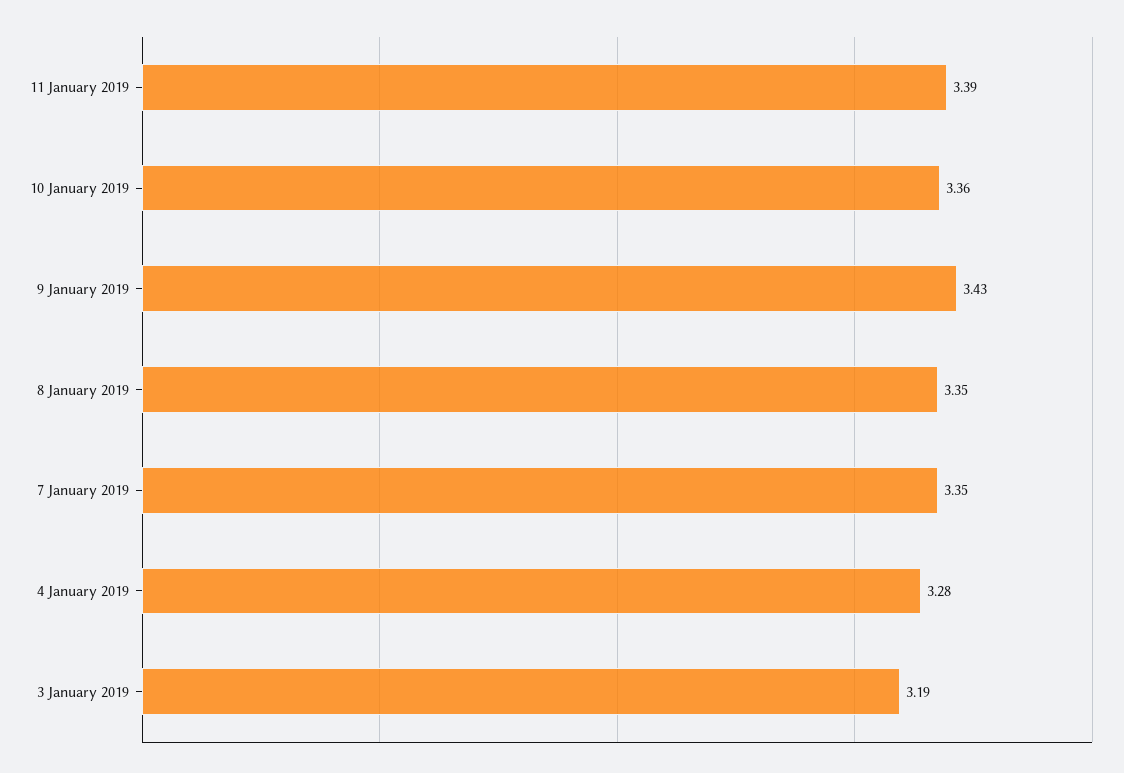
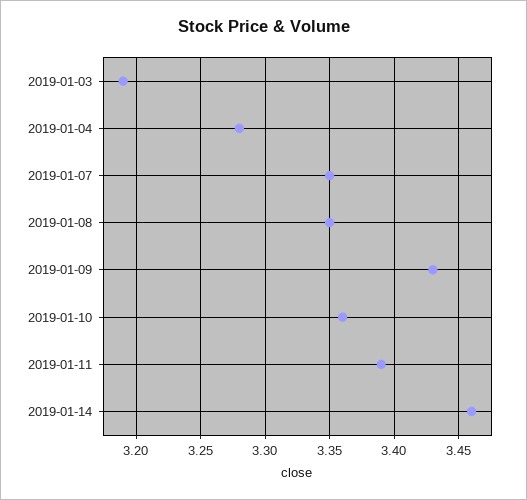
2019-01-14: none -> 3.46

